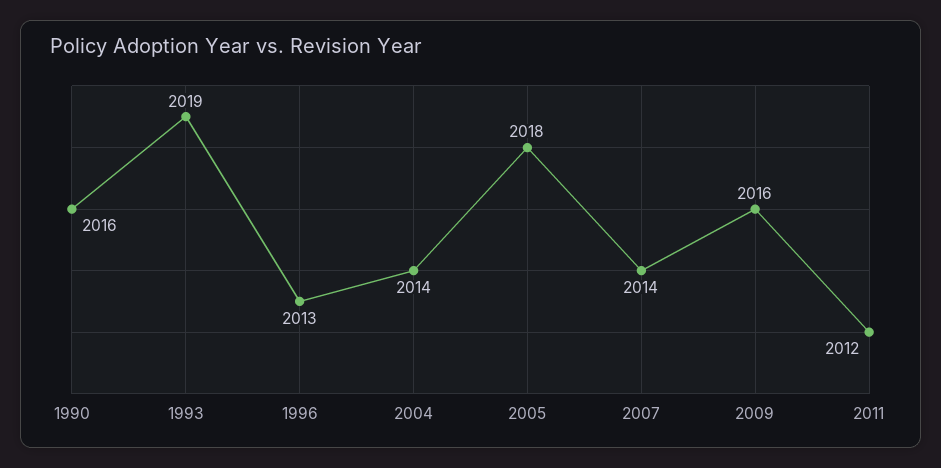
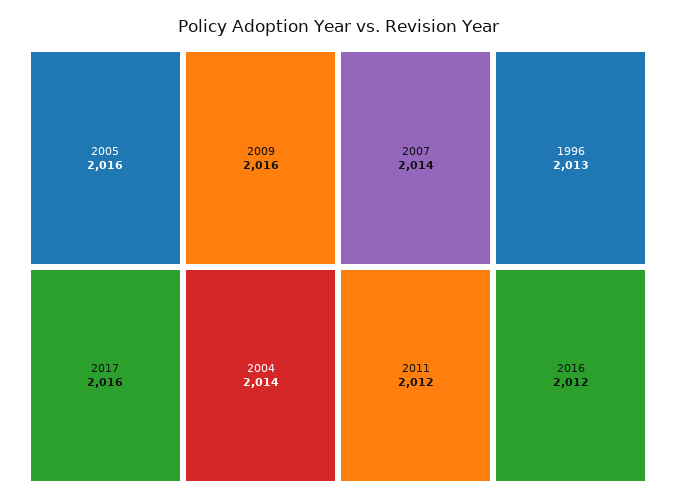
1990: 2016 -> none
1993: 2019 -> none
2005: 2018 -> 2016
2017: none -> 2016
2016: none -> 2012

